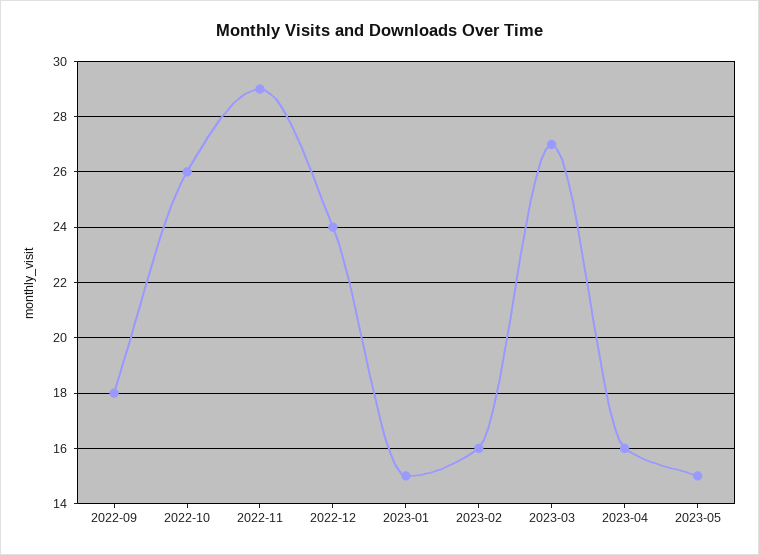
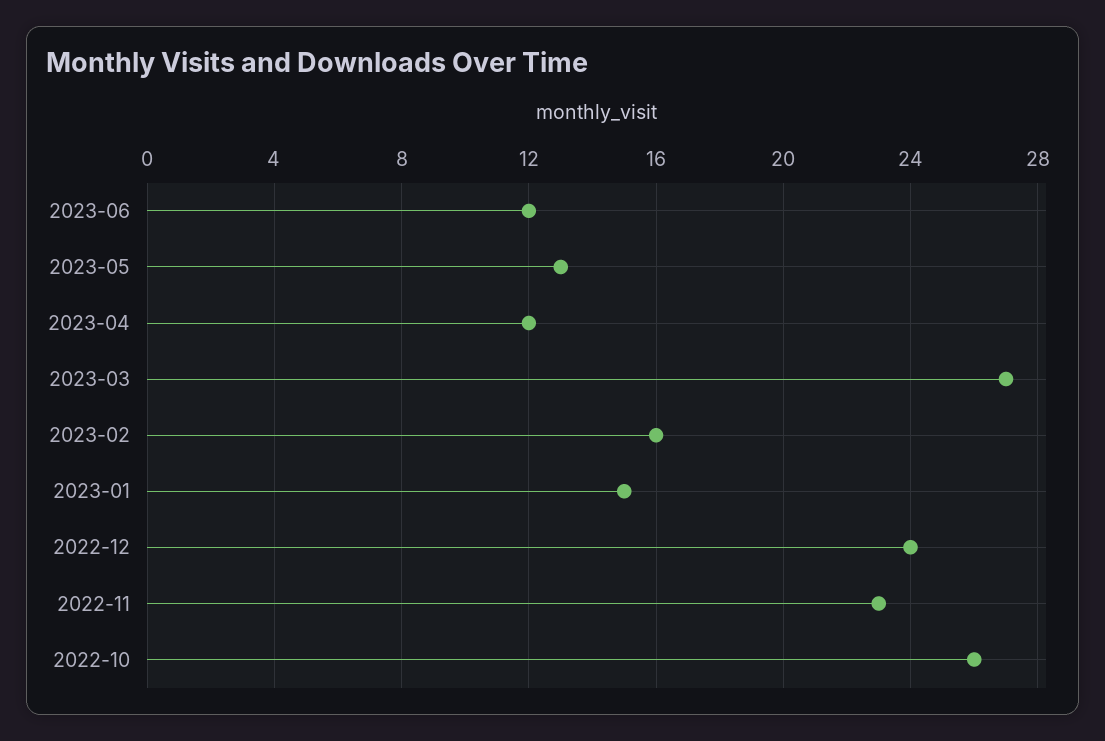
2022-09: 18 -> none
2022-11: 29 -> 23
2023-04: 16 -> 12
2023-05: 15 -> 13
2023-06: none -> 12

